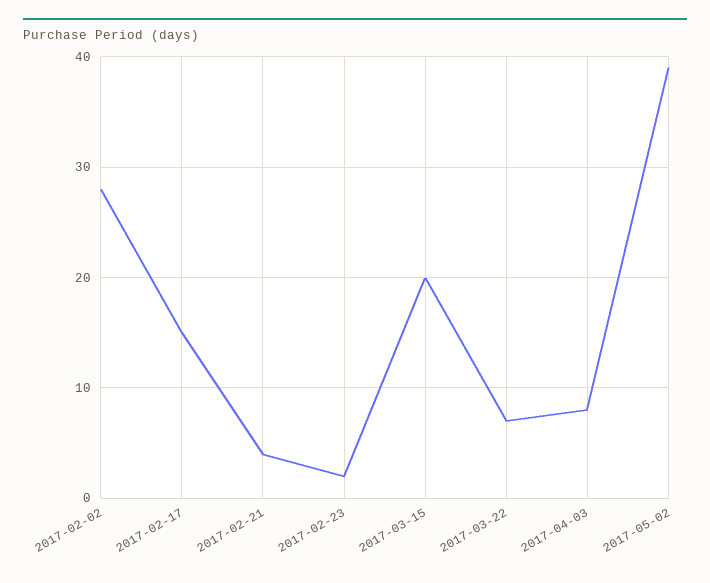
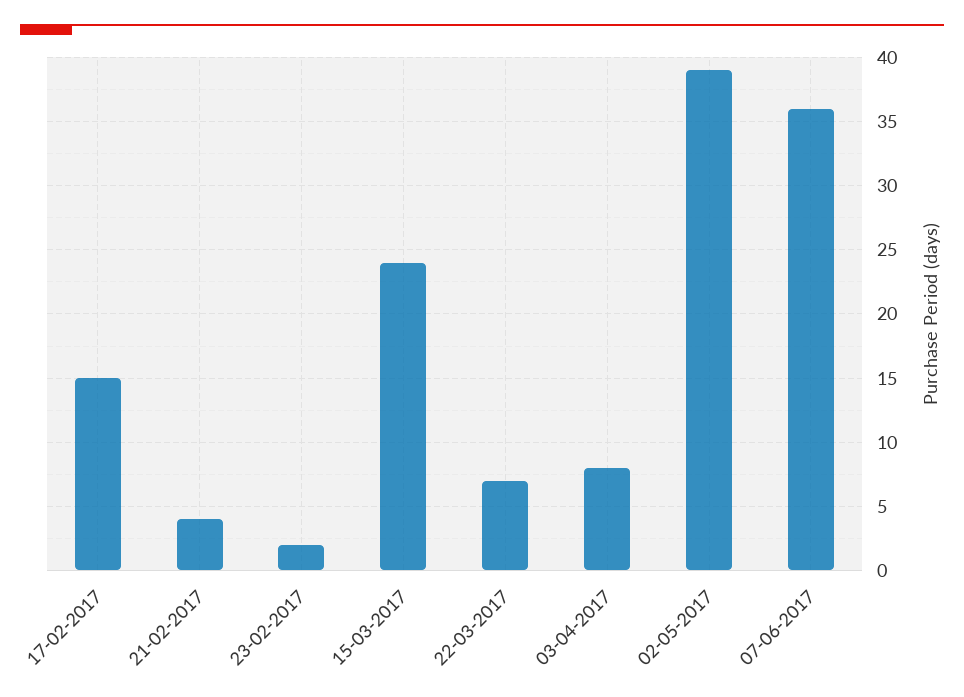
2017-02-02: 28 -> none
2017-03-15: 20 -> 24
07-06-2017: none -> 36

